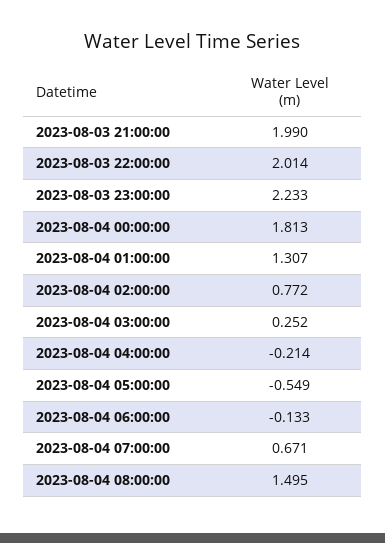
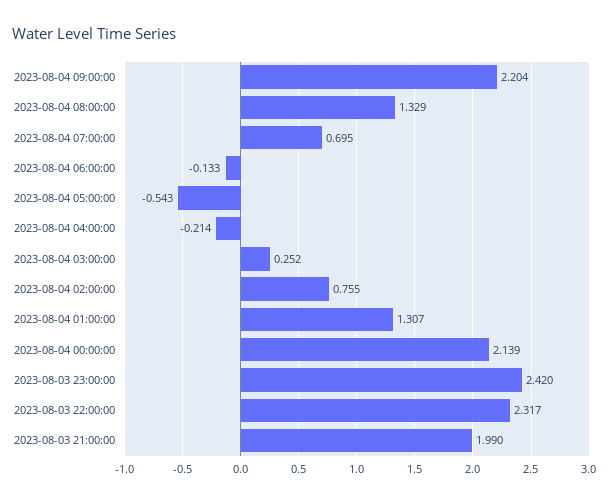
2023-08-03 22:00:00: 2.014 -> 2.317
2023-08-03 23:00:00: 2.233 -> 2.42
2023-08-04 00:00:00: 1.813 -> 2.139
2023-08-04 02:00:00: 0.772 -> 0.755
2023-08-04 05:00:00: -0.549 -> -0.543
2023-08-04 07:00:00: 0.671 -> 0.695
2023-08-04 08:00:00: 1.495 -> 1.329
2023-08-04 09:00:00: none -> 2.204

